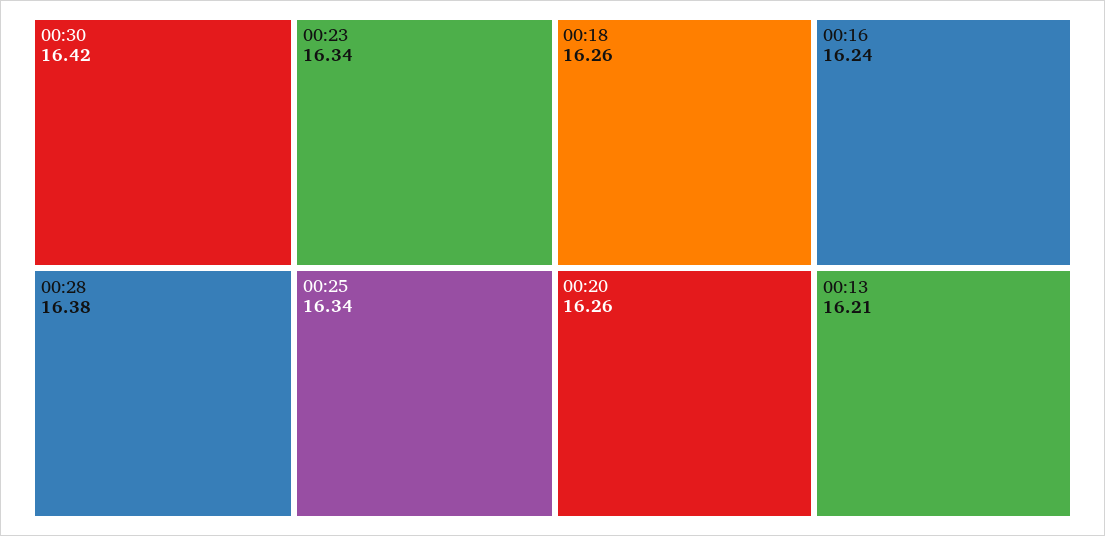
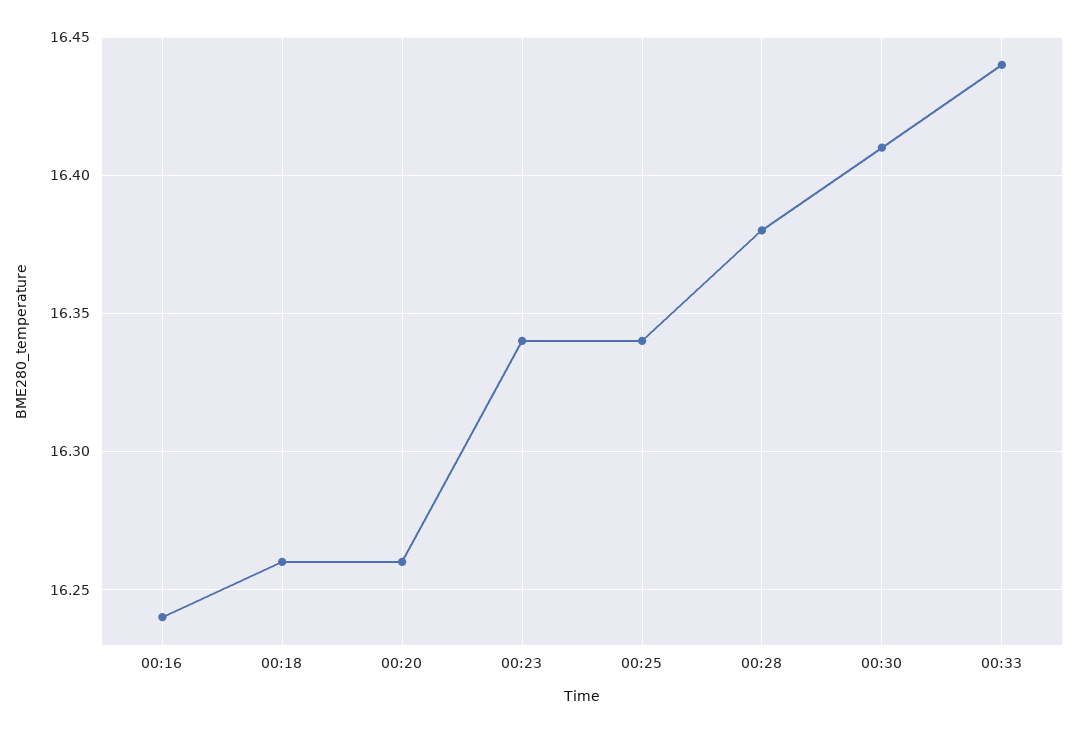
00:30: 16.42 -> 16.41
00:13: 16.21 -> none
00:33: none -> 16.44

